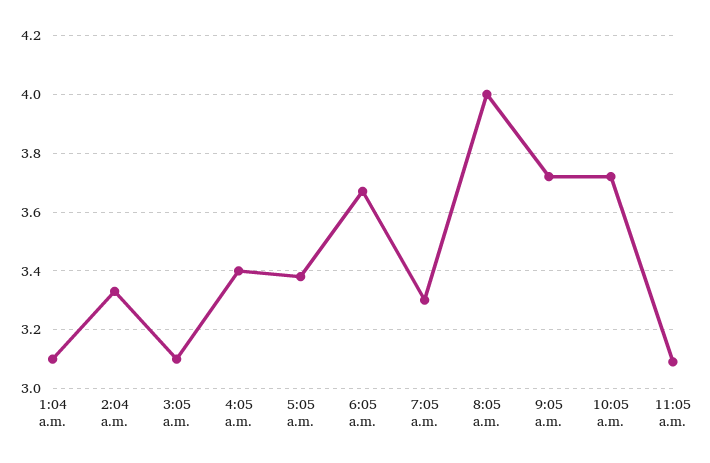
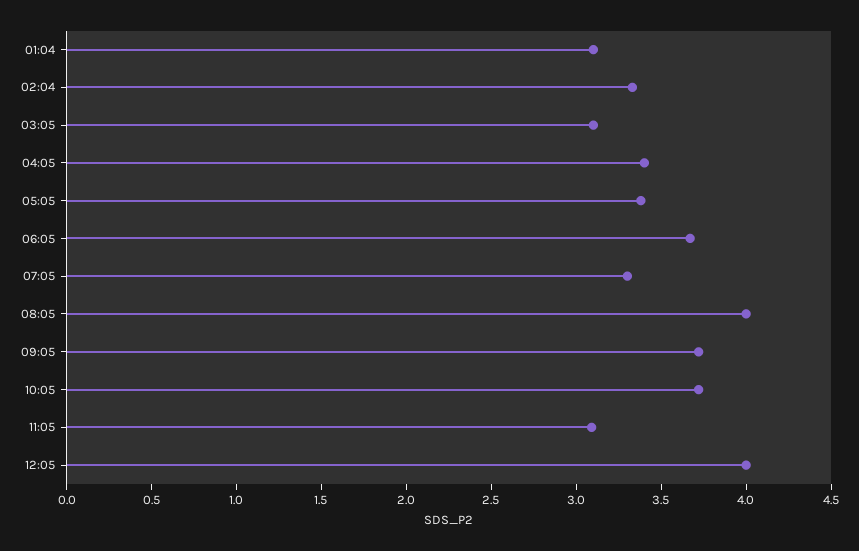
12:05: none -> 4

